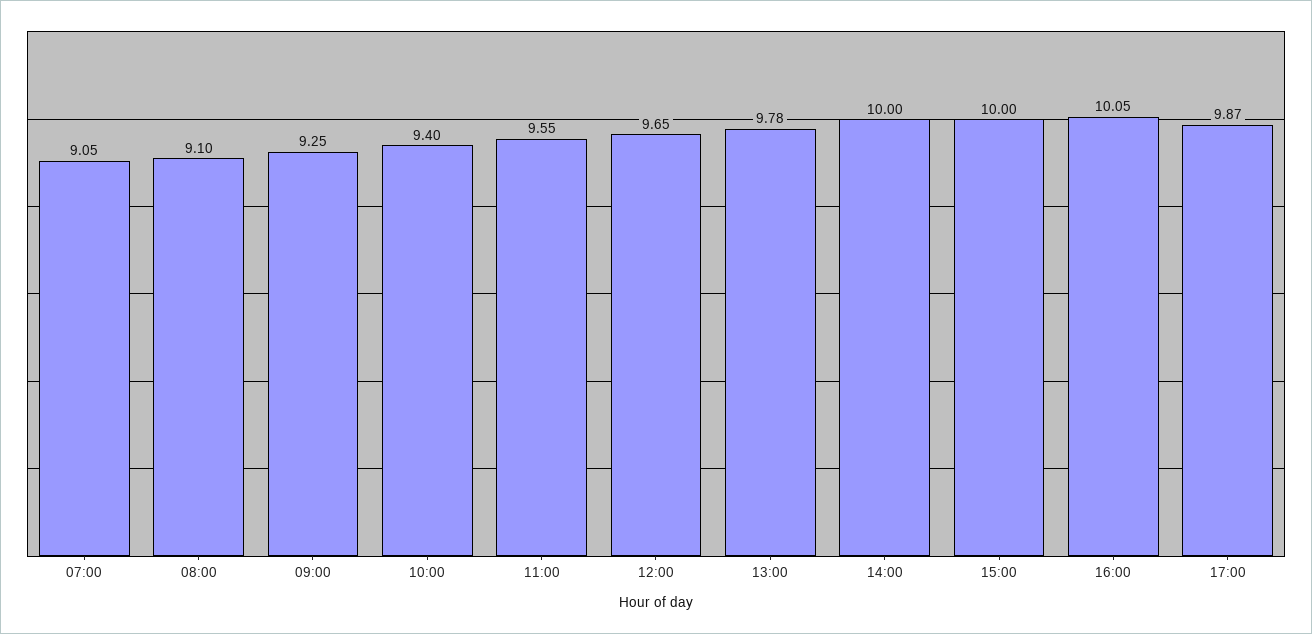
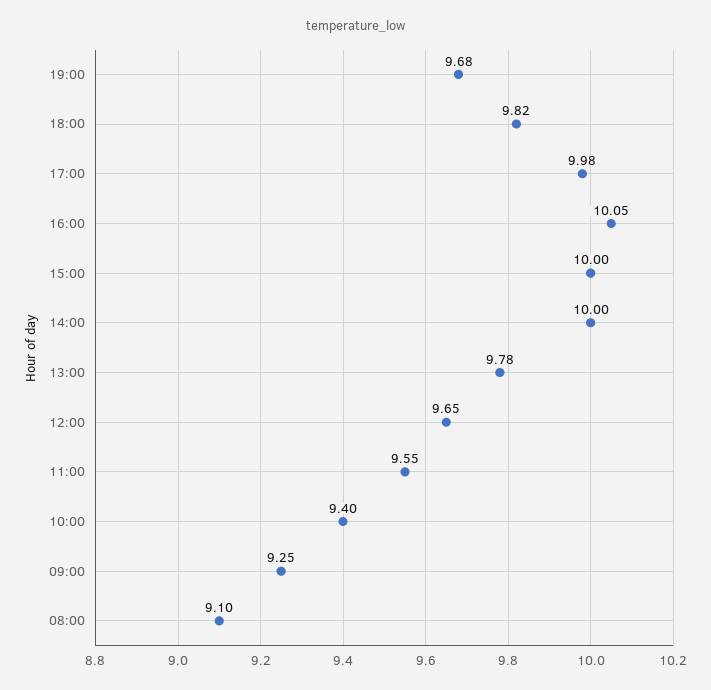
07:00: 9.05 -> none
17:00: 9.87 -> 9.98
19:00: none -> 9.68
18:00: none -> 9.82

